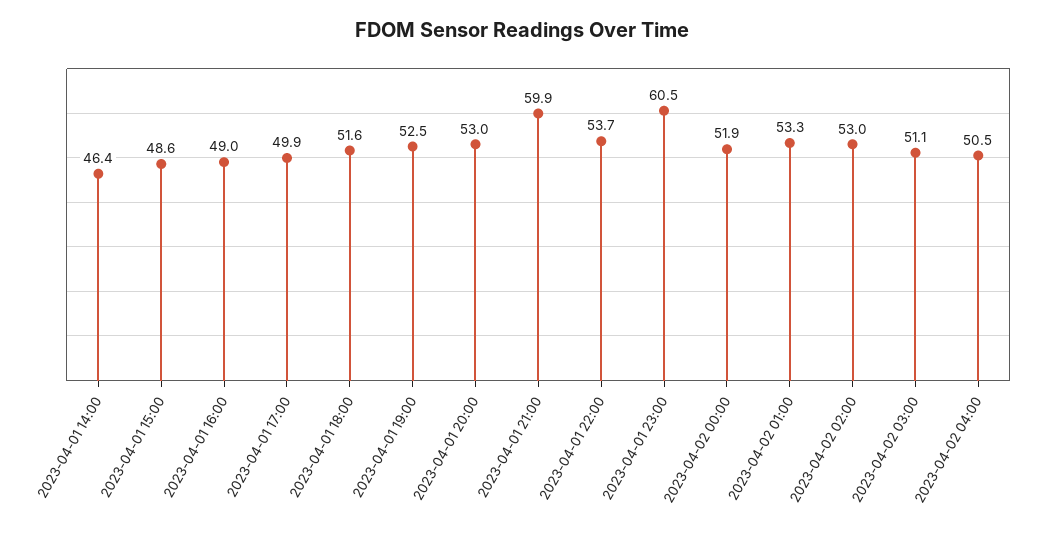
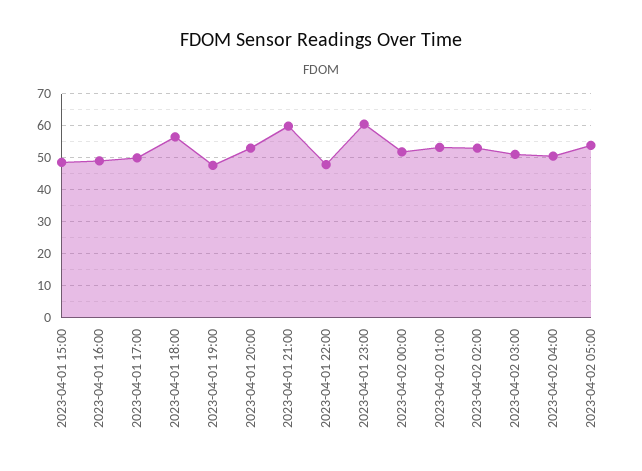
2023-04-01 14:00: 46.4 -> none
2023-04-01 18:00: 51.6 -> 56
2023-04-01 19:00: 52.5 -> 48
2023-04-01 22:00: 53.7 -> 48
2023-04-02 05:00: none -> 54

